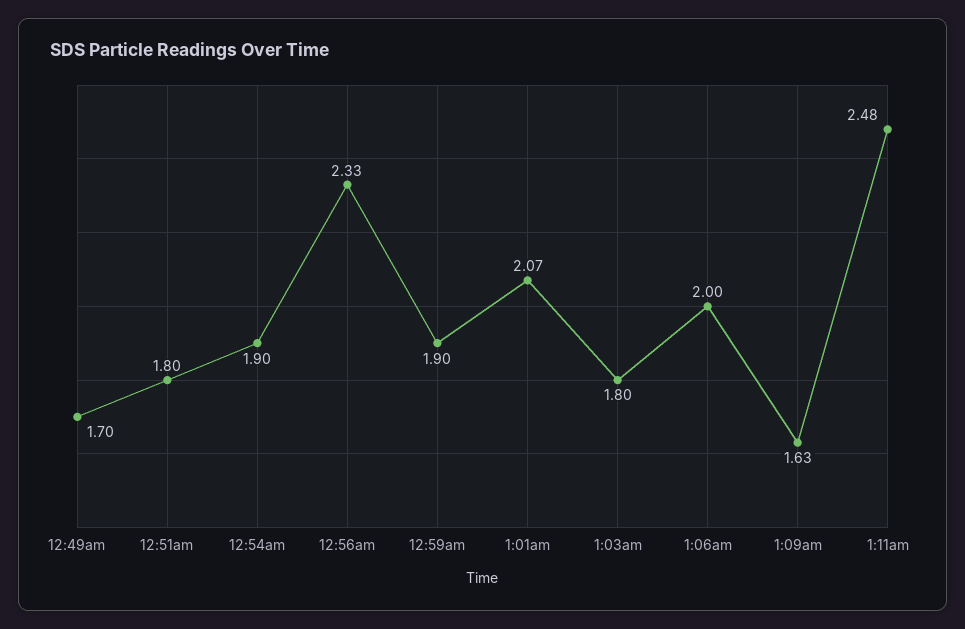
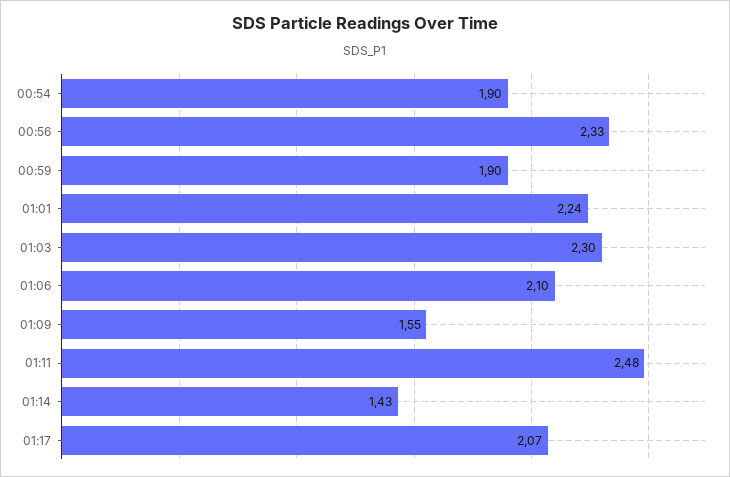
12:49am: 1.7 -> none
12:51am: 1.8 -> none
1:01am: 2.07 -> 2.24
1:03am: 1.8 -> 2.3
1:06am: 2 -> 2.1
1:09am: 1.63 -> 1.55
01:14: none -> 1.43
01:17: none -> 2.07

